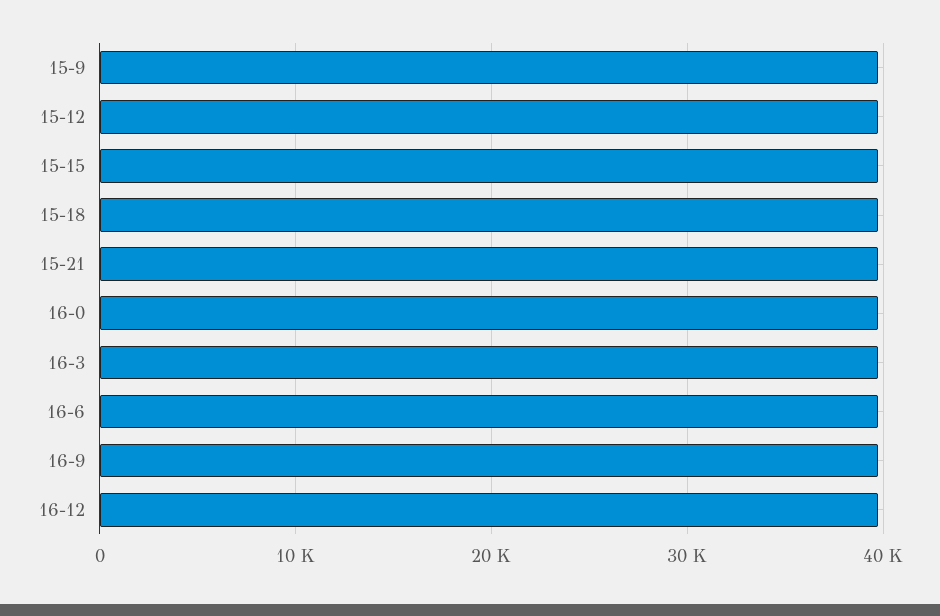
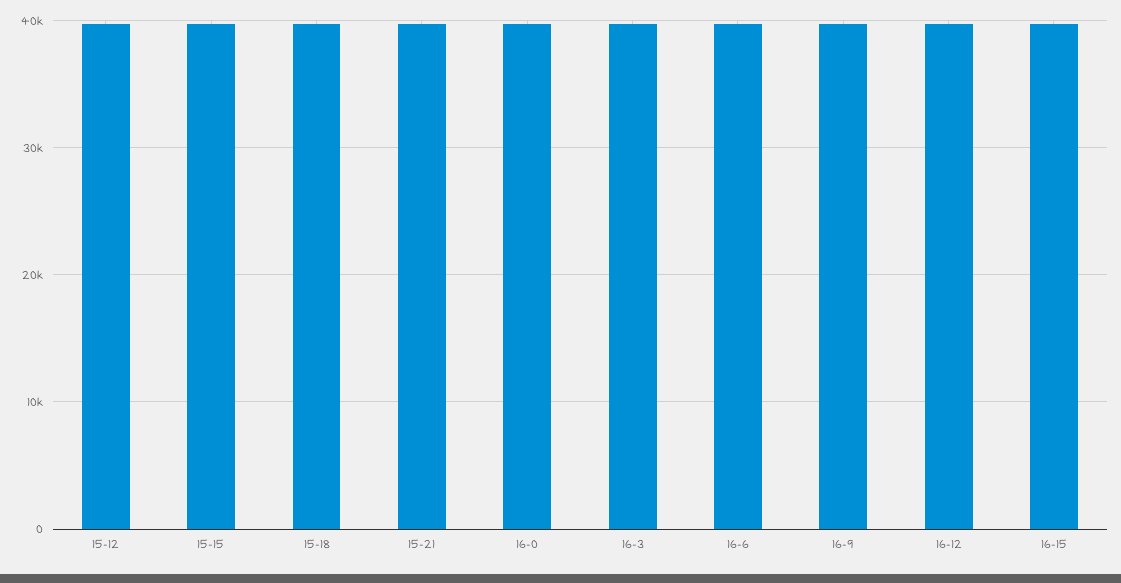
15-9: 40000 -> none
16-15: none -> 40000

